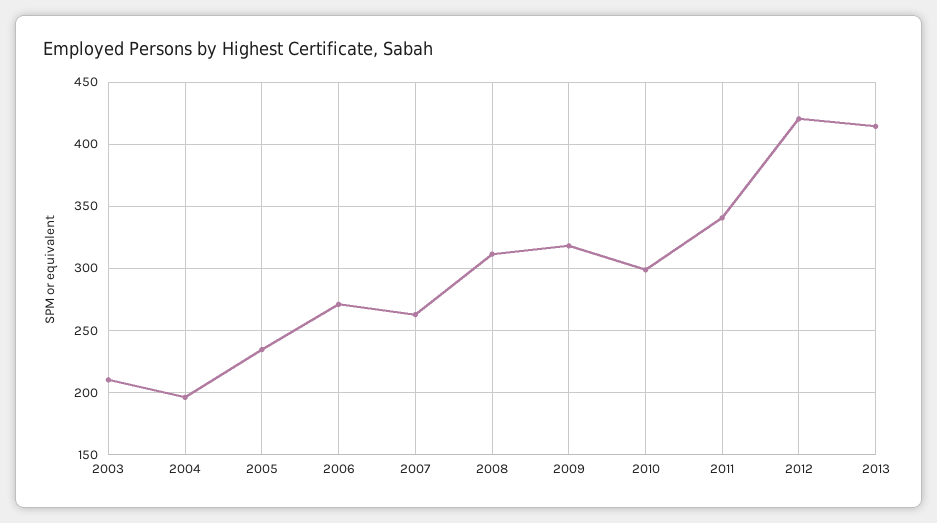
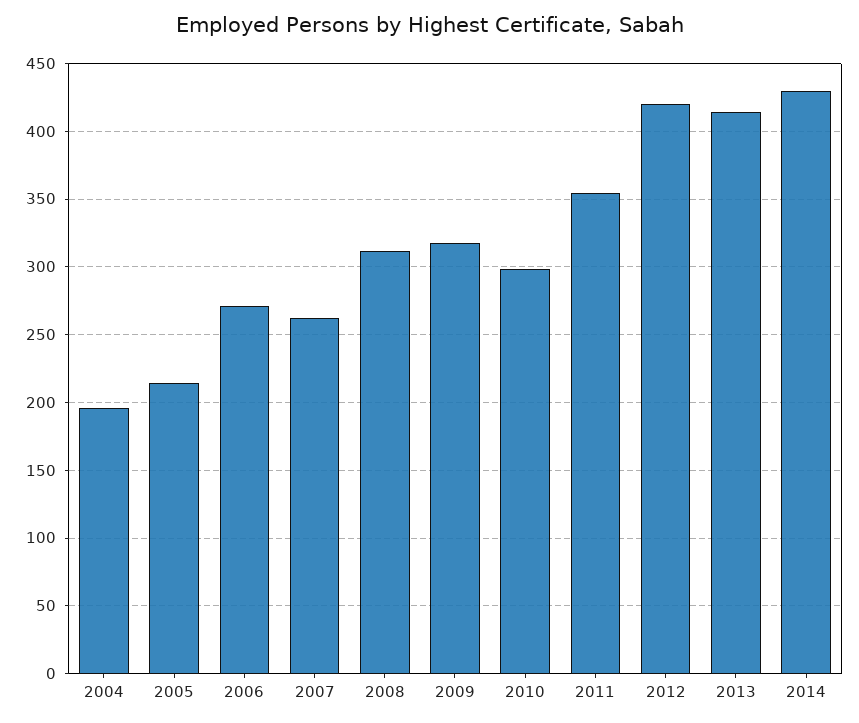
2003: 210 -> none
2005: 235 -> 215
2011: 340 -> 355
2014: none -> 430

